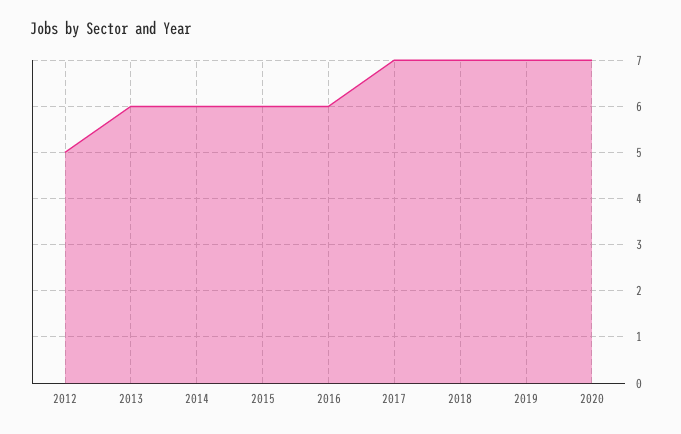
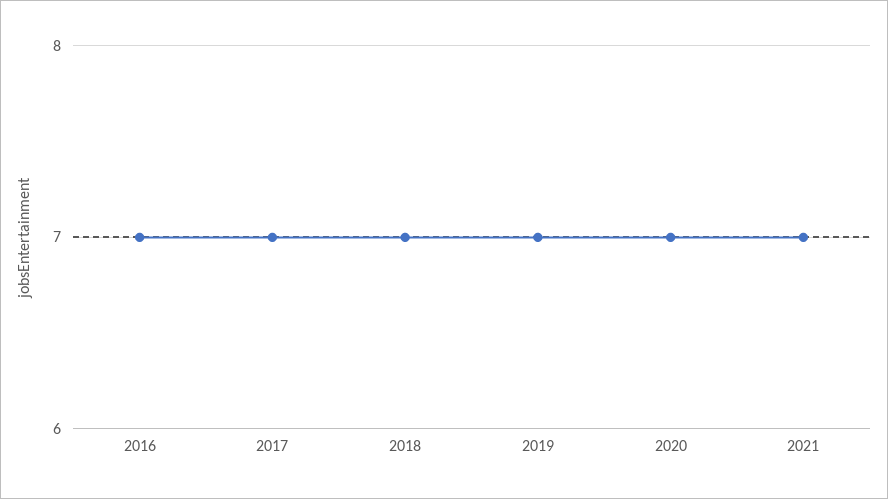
2012: 5 -> none
2013: 6 -> none
2014: 6 -> none
2015: 6 -> none
2016: 6 -> 7
2021: none -> 7

